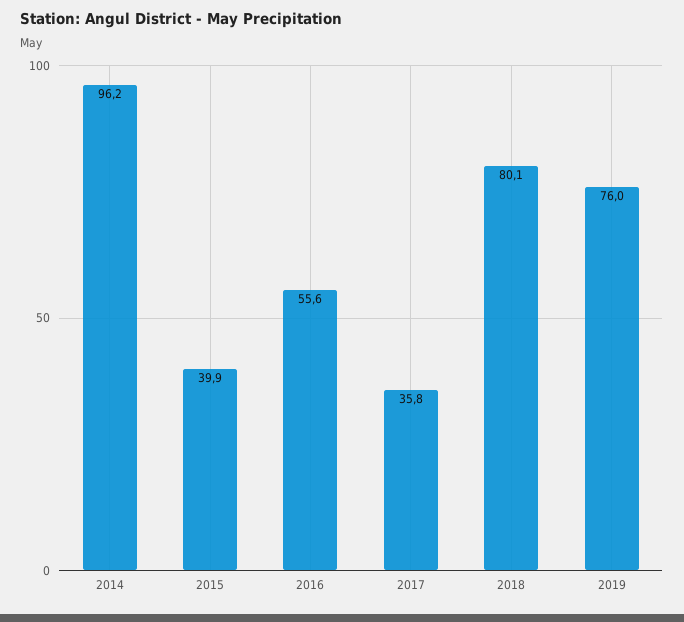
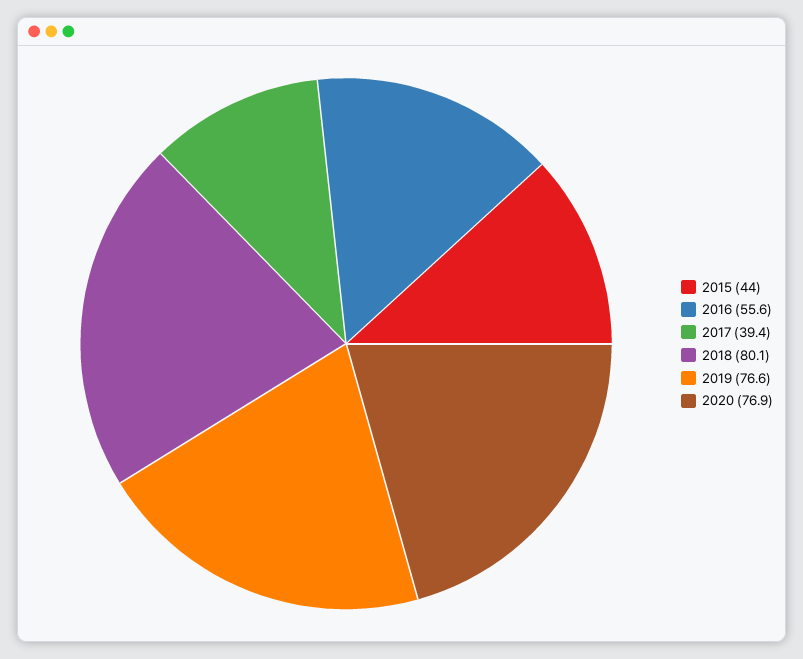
2014: 96.2 -> none
2015: 39.9 -> 44
2017: 35.8 -> 39.4
2019: 76 -> 76.6
2020: none -> 76.9

